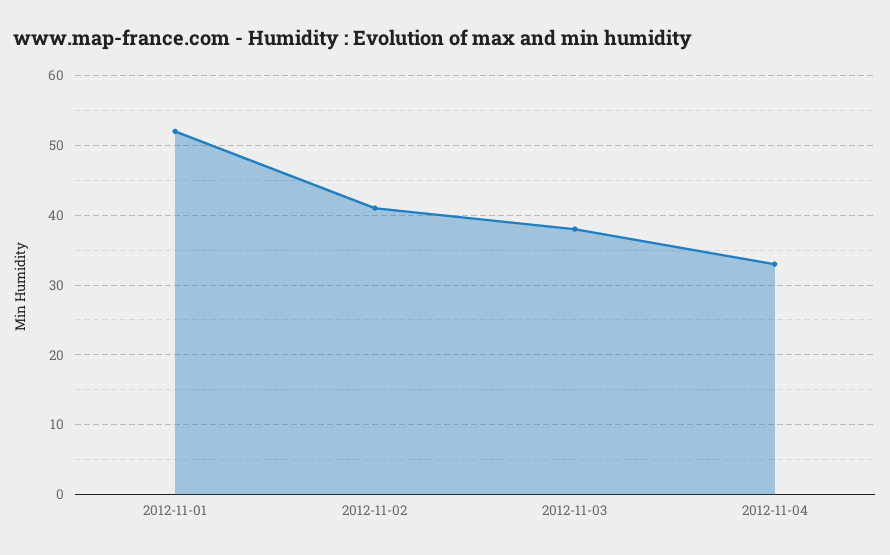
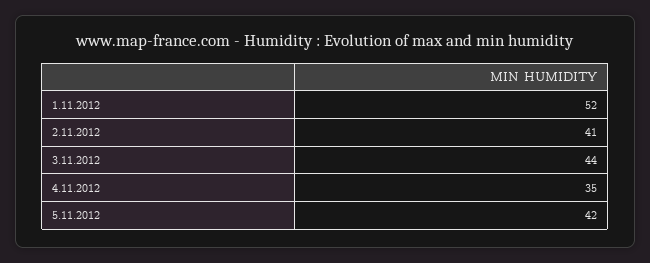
2012-11-03: 38 -> 44
2012-11-04: 33 -> 35
5.11.2012: none -> 42

